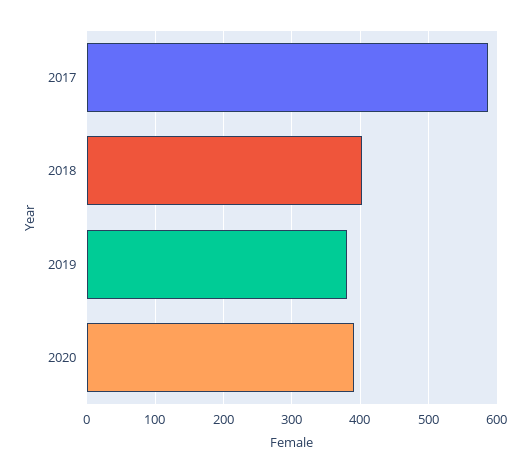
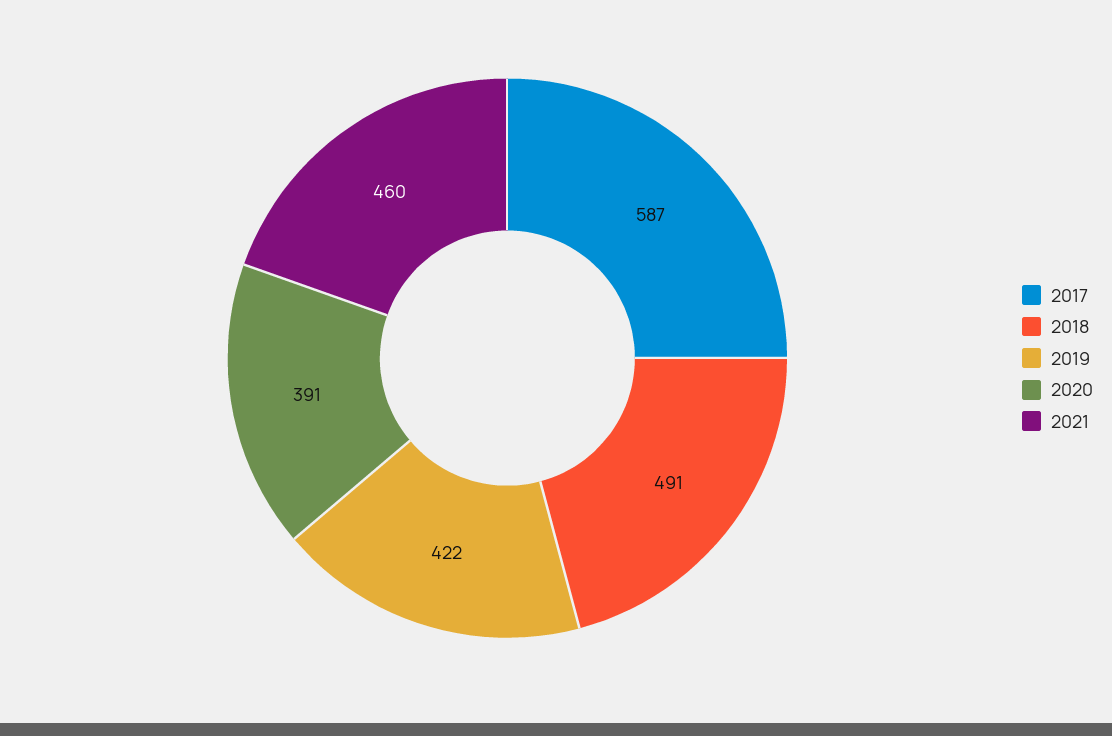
2018: 400 -> 491
2019: 380 -> 422
2021: none -> 460

